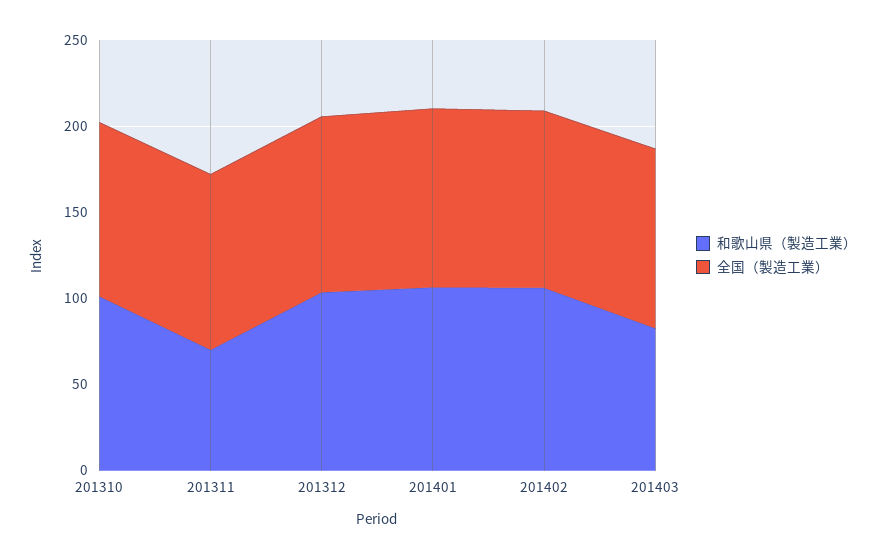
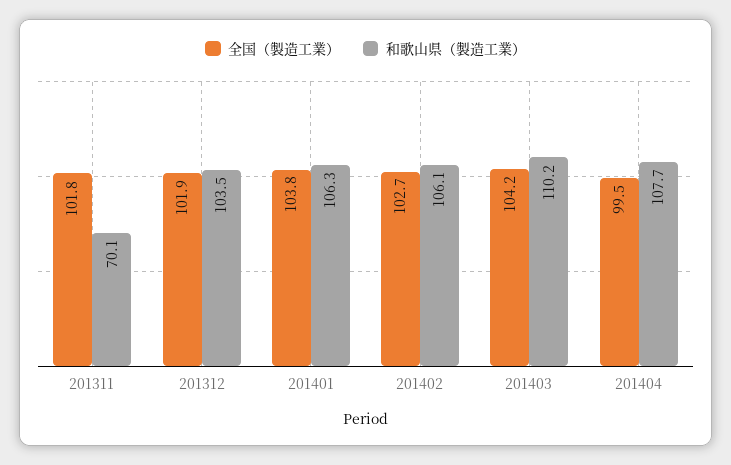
和歌山県（製造工業）, 201310: 100 -> none
全国（製造工業）, 201310: 100 -> none
和歌山県（製造工業）, 201403: 80 -> 110.2
全国（製造工業）, 201404: none -> 99.5
和歌山県（製造工業）, 201404: none -> 107.7

